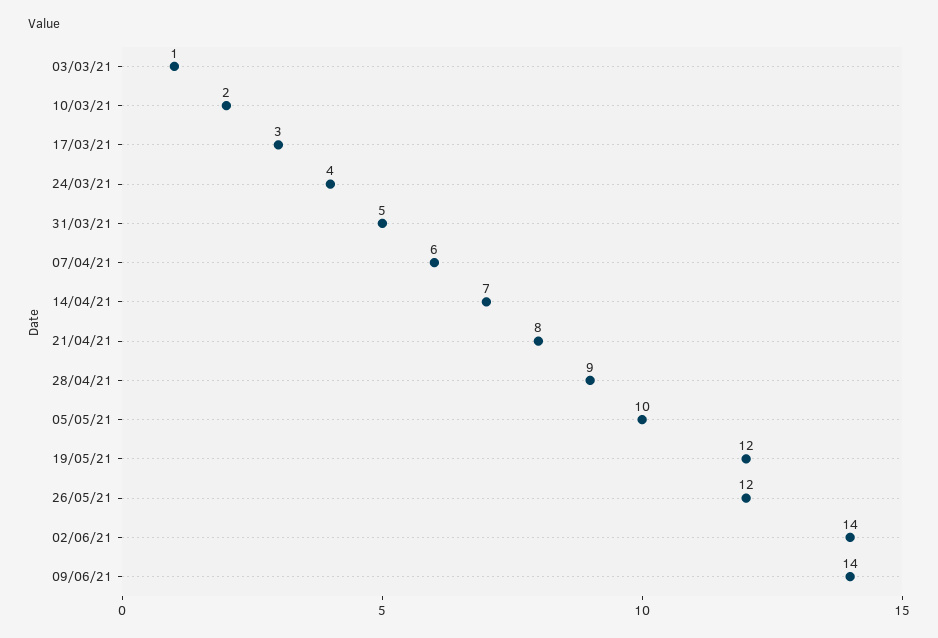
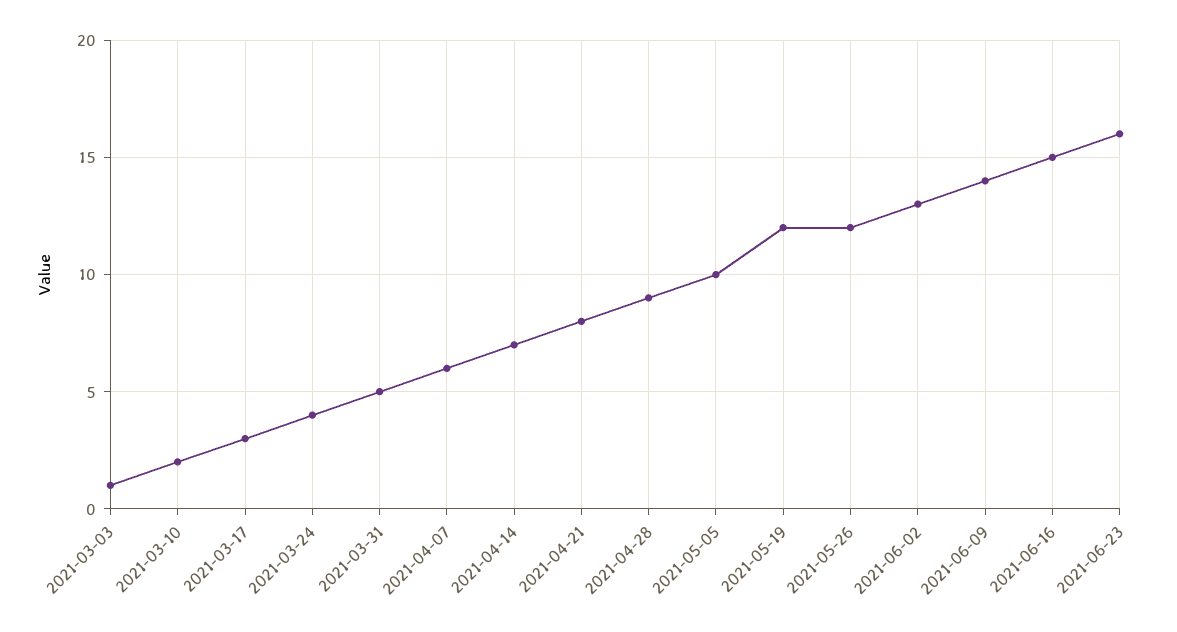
02/06/21: 14 -> 13
2021-06-16: none -> 15
2021-06-23: none -> 16

